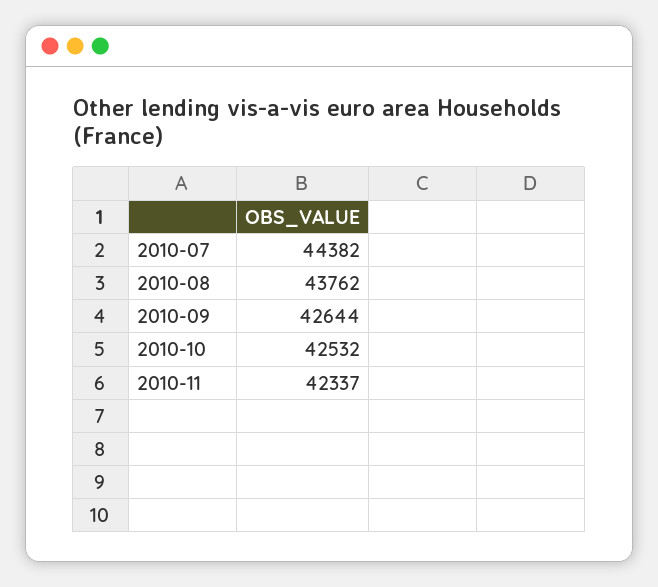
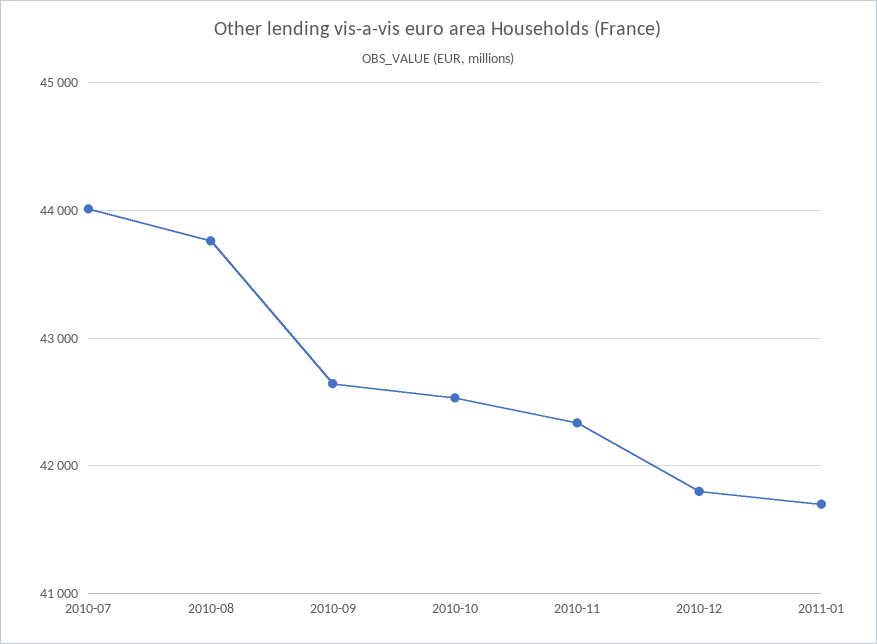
2010-07: 44382 -> 44000
2010-12: none -> 41800
2011-01: none -> 41700

